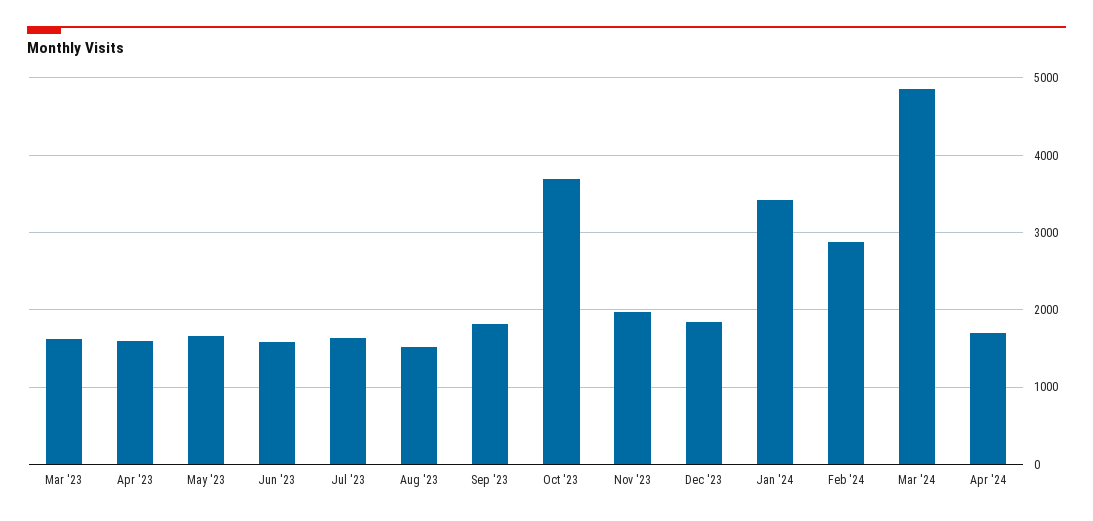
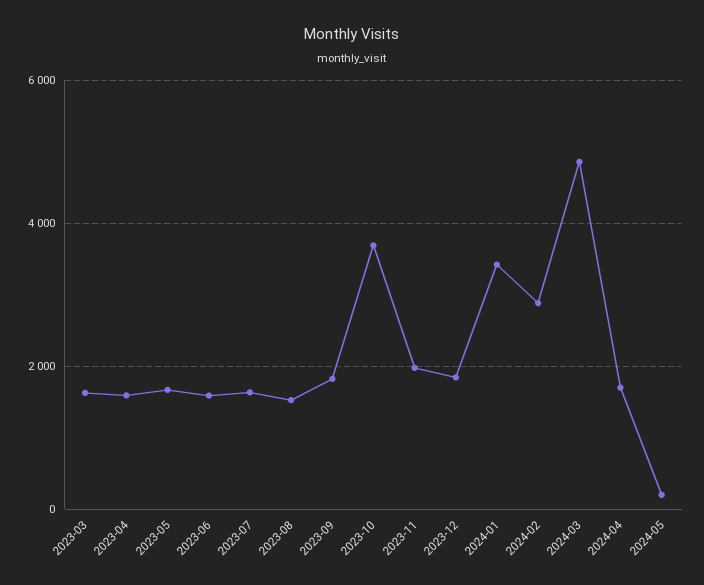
2024-05: none -> 200

